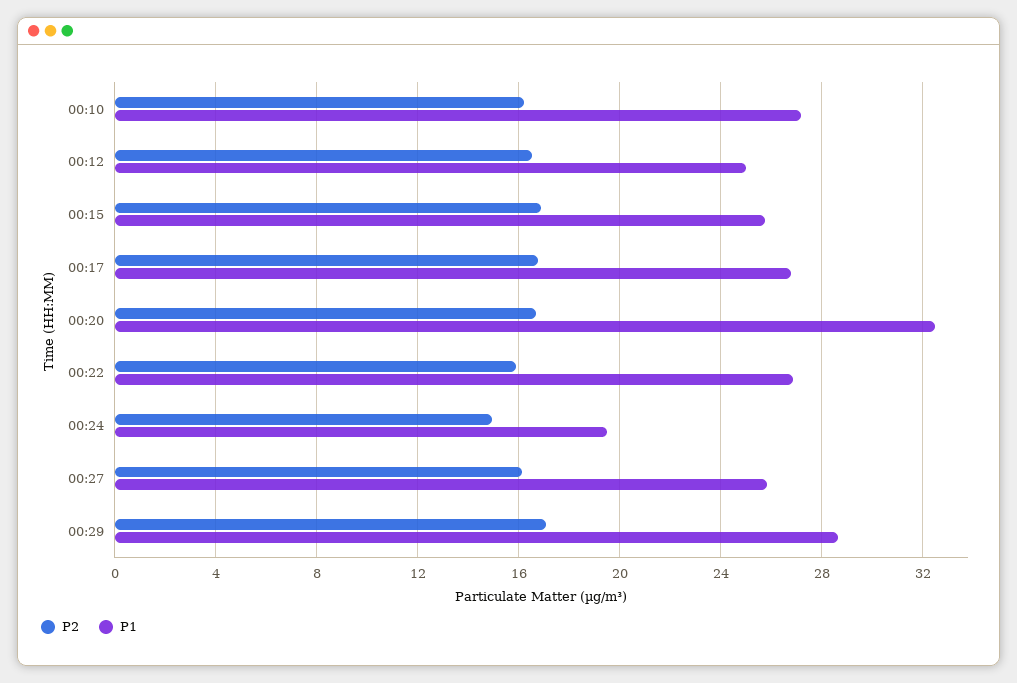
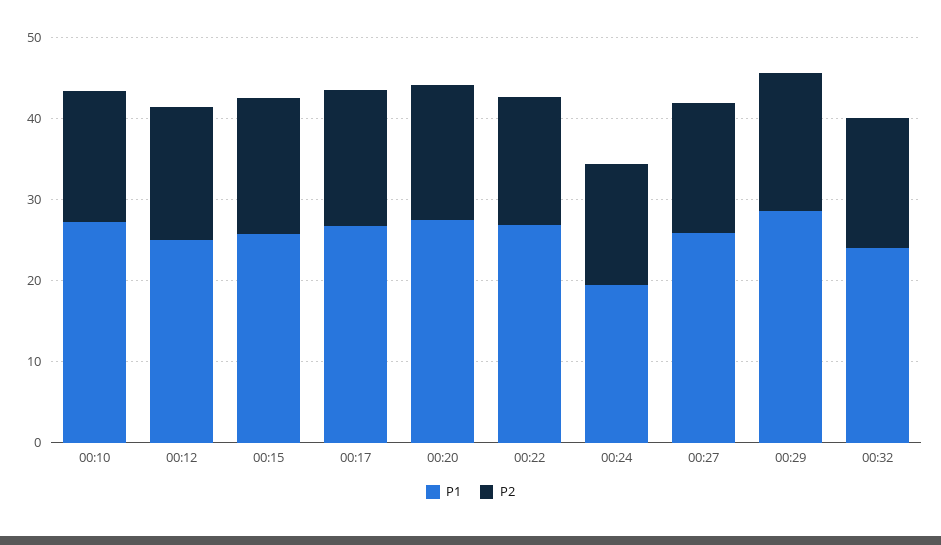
P1, 00:20: 32.5 -> 28
P1, 00:32: none -> 24
P2, 00:32: none -> 16

